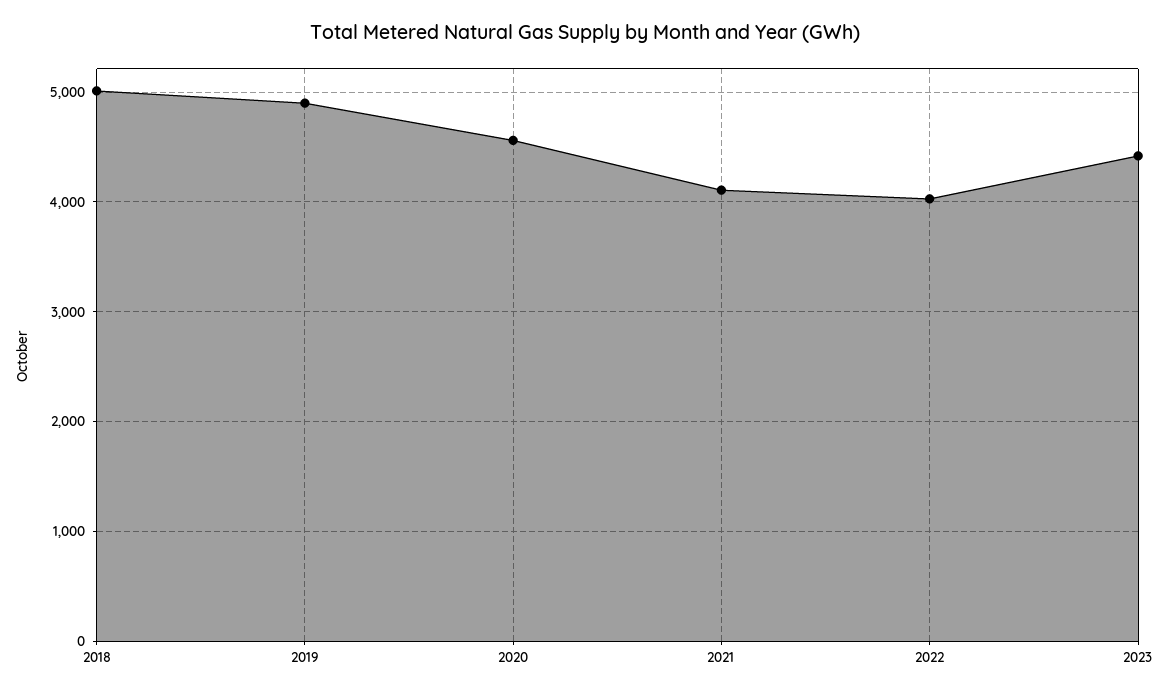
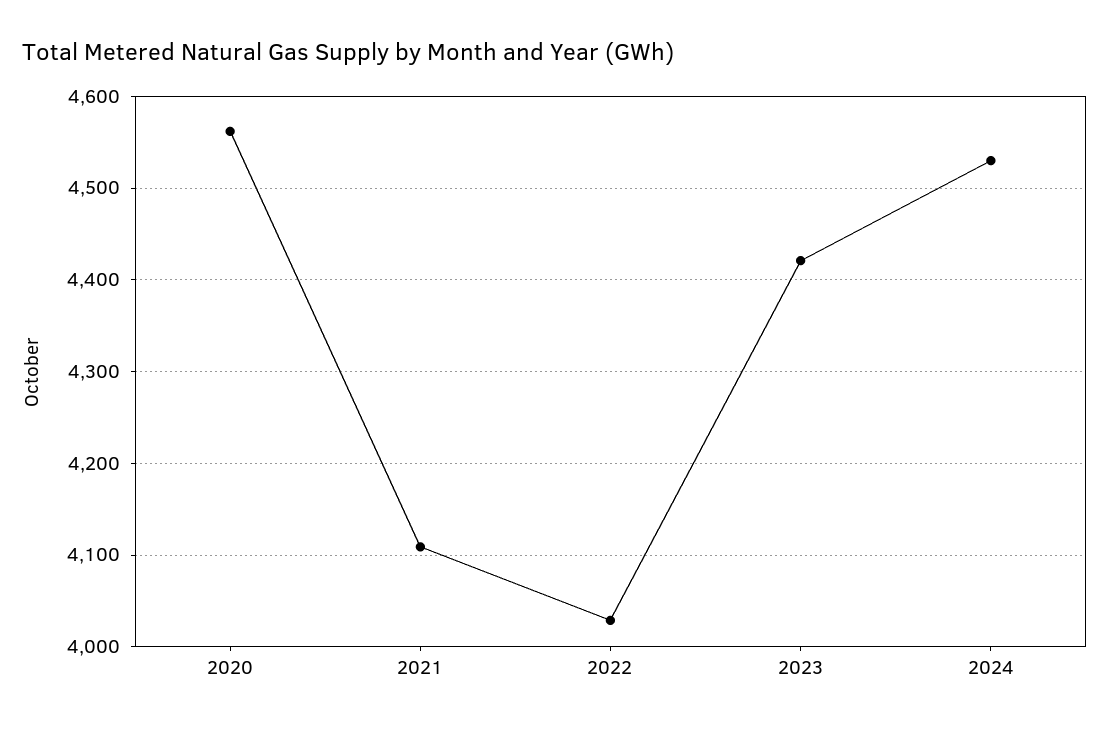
2018: 5000 -> none
2019: 4900 -> none
2024: none -> 4530

